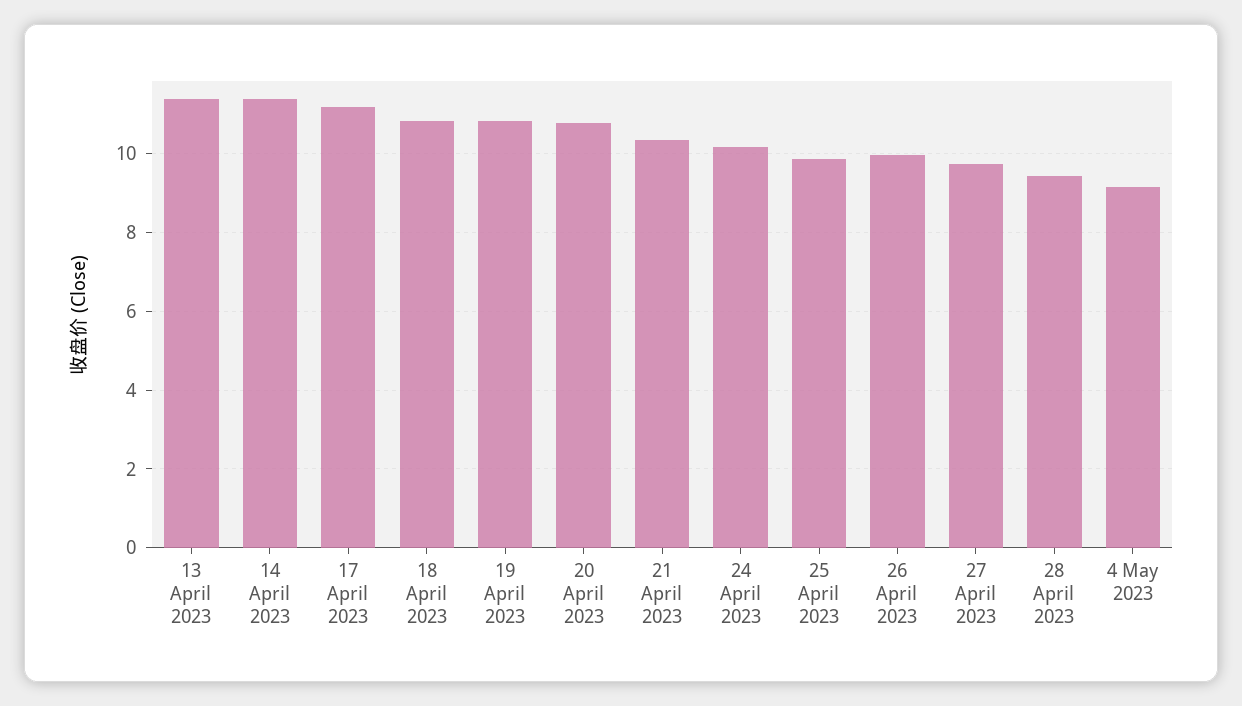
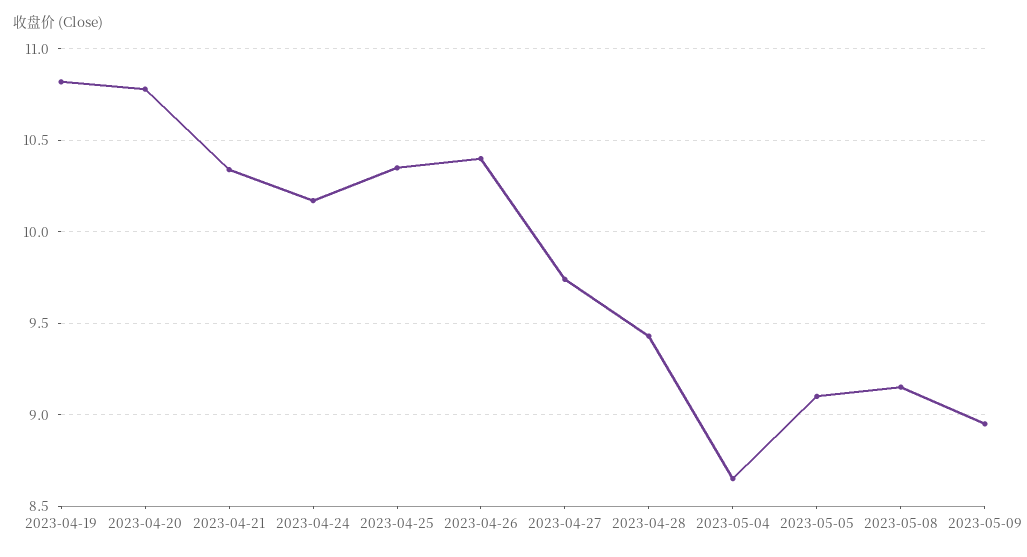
13 April 2023: 11.4 -> none
14 April 2023: 11.4 -> none
17 April 2023: 11.2 -> none
18 April 2023: 10.8 -> none
25 April 2023: 9.8 -> 10.35
26 April 2023: 10 -> 10.4
4 May 2023: 9.2 -> 8.65
2023-05-05: none -> 9.1
2023-05-08: none -> 9.15
2023-05-09: none -> 8.95

